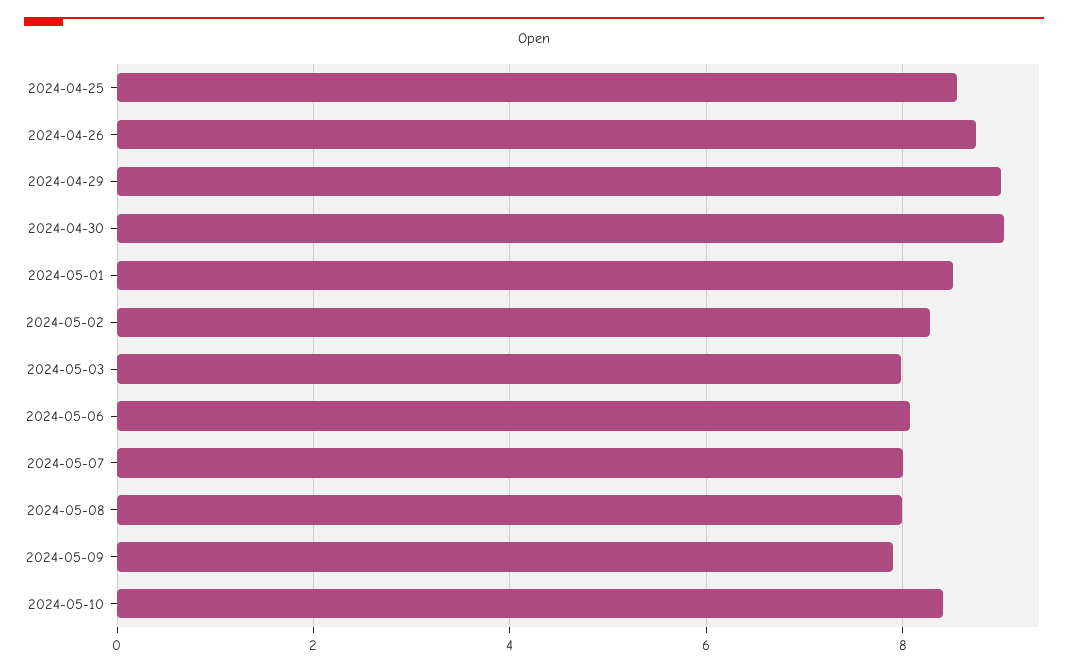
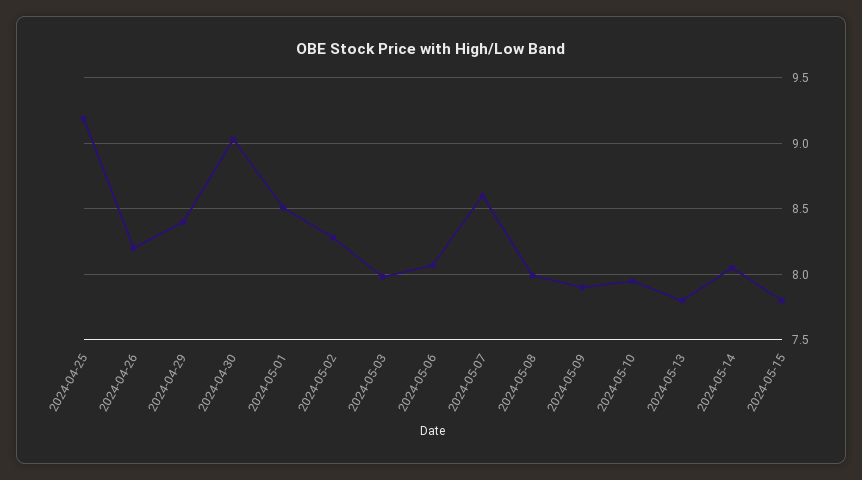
2024-04-25: 8.6 -> 9.2
2024-04-26: 8.8 -> 8.2
2024-04-29: 9 -> 8.4
2024-05-07: 8 -> 8.6
2024-05-10: 8.4 -> 7.95
2024-05-13: none -> 7.8
2024-05-14: none -> 8.05
2024-05-15: none -> 7.8

